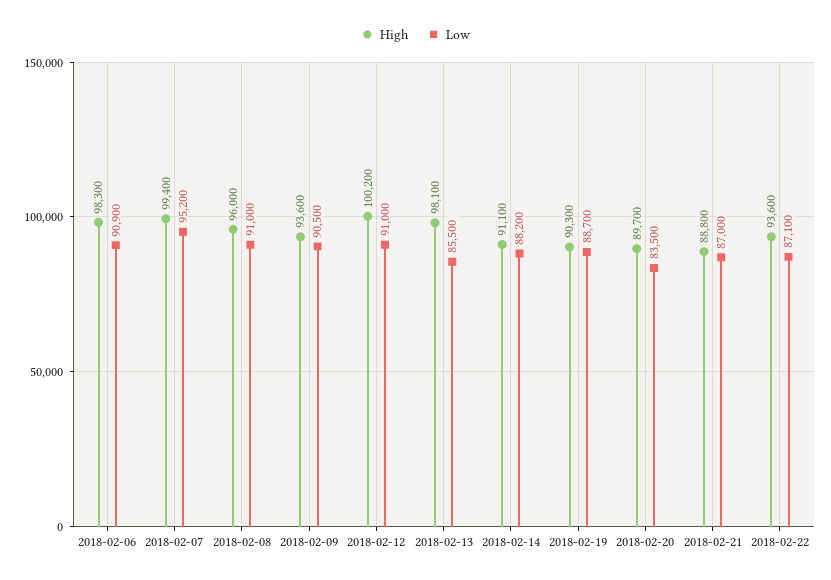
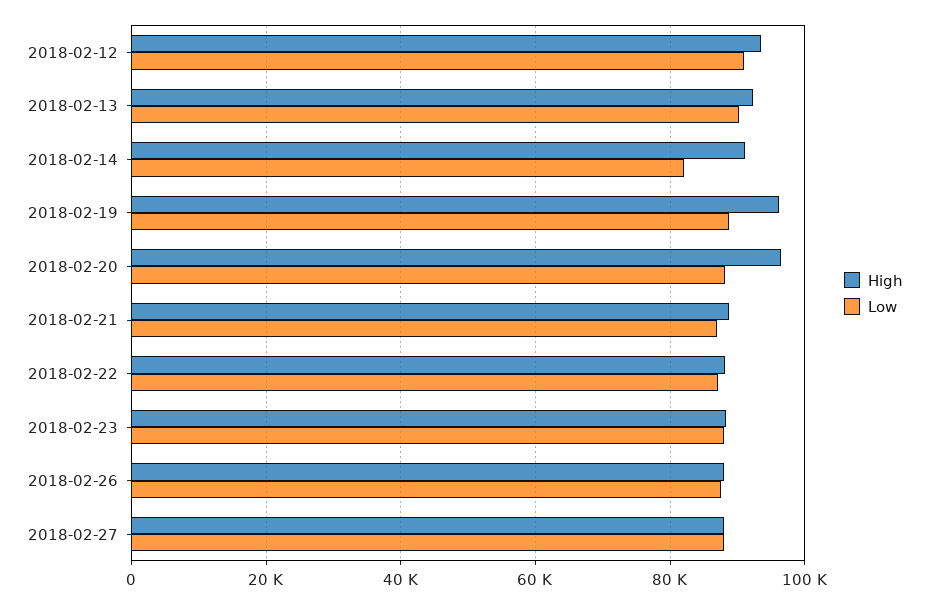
High, 2018-02-06: 98300 -> none
Low, 2018-02-06: 90900 -> none
High, 2018-02-07: 99400 -> none
Low, 2018-02-07: 95200 -> none
High, 2018-02-08: 96000 -> none
Low, 2018-02-08: 91000 -> none
High, 2018-02-09: 93600 -> none
Low, 2018-02-09: 90500 -> none
High, 2018-02-12: 100200 -> 94000
High, 2018-02-13: 98100 -> 92000
Low, 2018-02-13: 85500 -> 90000
Low, 2018-02-14: 88200 -> 82000
High, 2018-02-19: 90300 -> 96000
High, 2018-02-20: 89700 -> 96000
Low, 2018-02-20: 83500 -> 88000
High, 2018-02-22: 93600 -> 88000
High, 2018-02-23: none -> 88000
Low, 2018-02-23: none -> 88000
High, 2018-02-26: none -> 88000
Low, 2018-02-26: none -> 88000
High, 2018-02-27: none -> 88000
Low, 2018-02-27: none -> 88000

